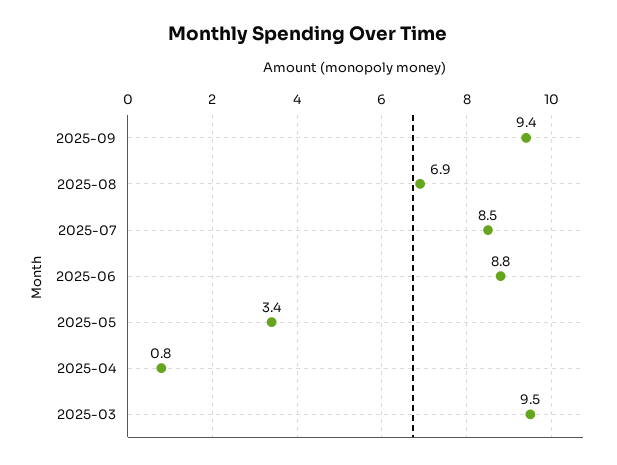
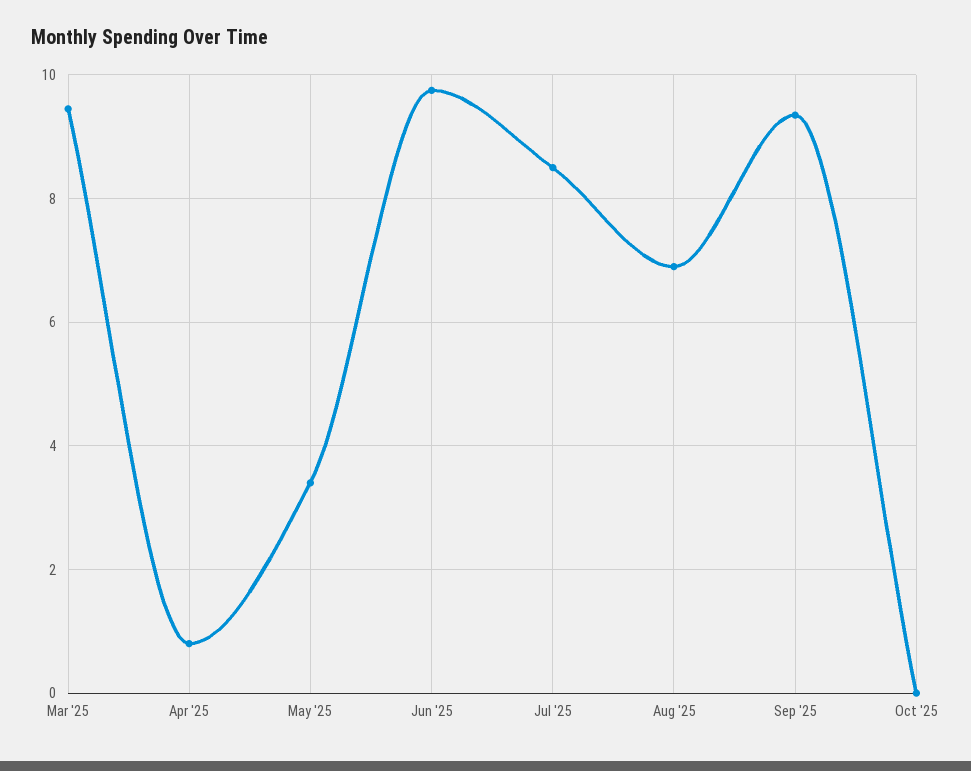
2025-06: 8.8 -> 9.8
Oct '25: none -> 0

